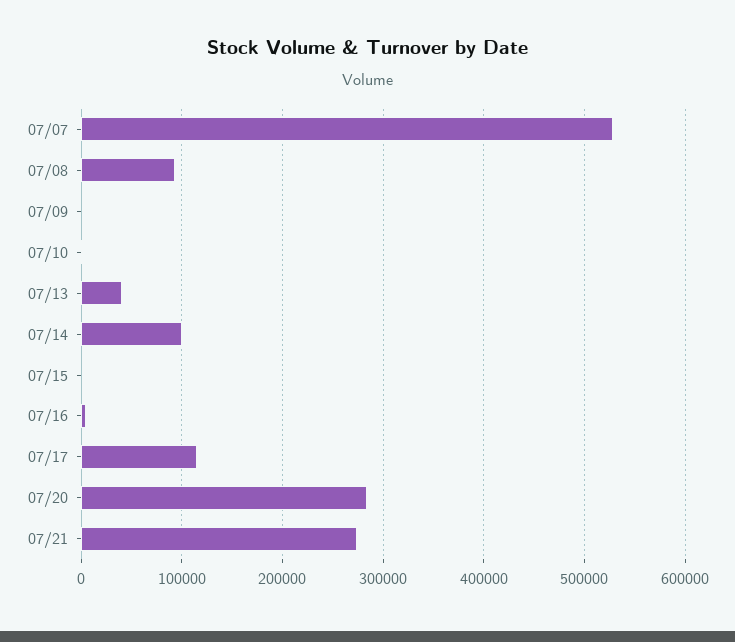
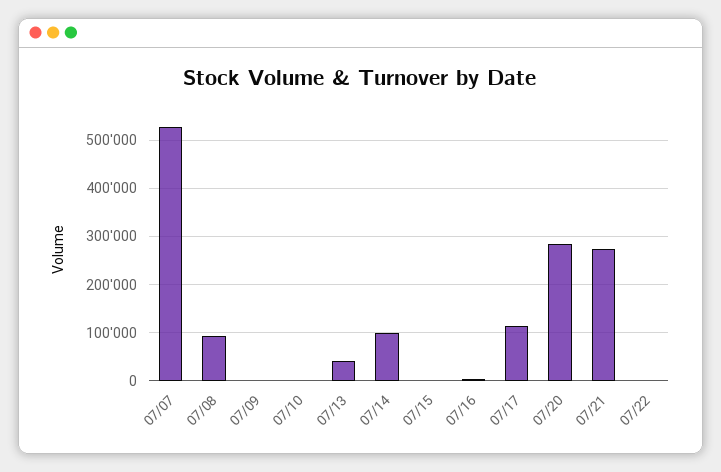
07/22: none -> 0

